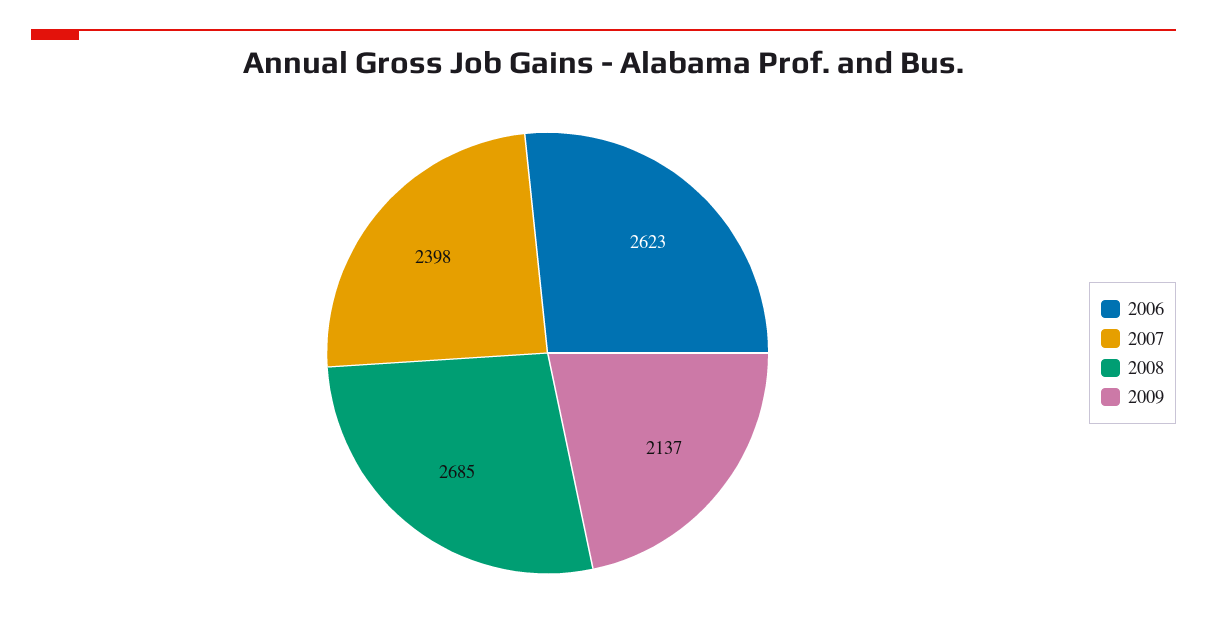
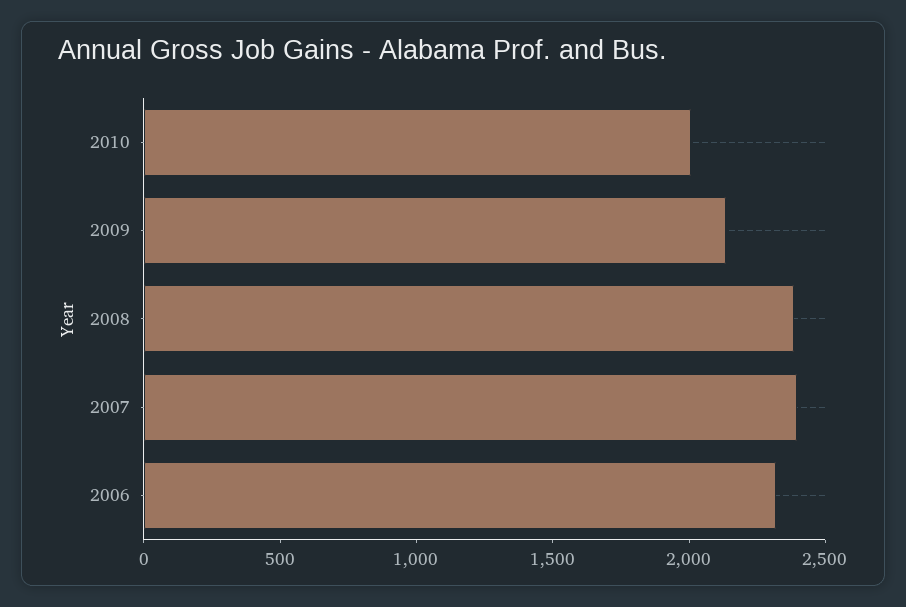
2006: 2623 -> 2300
2008: 2685 -> 2400
2010: none -> 2000

